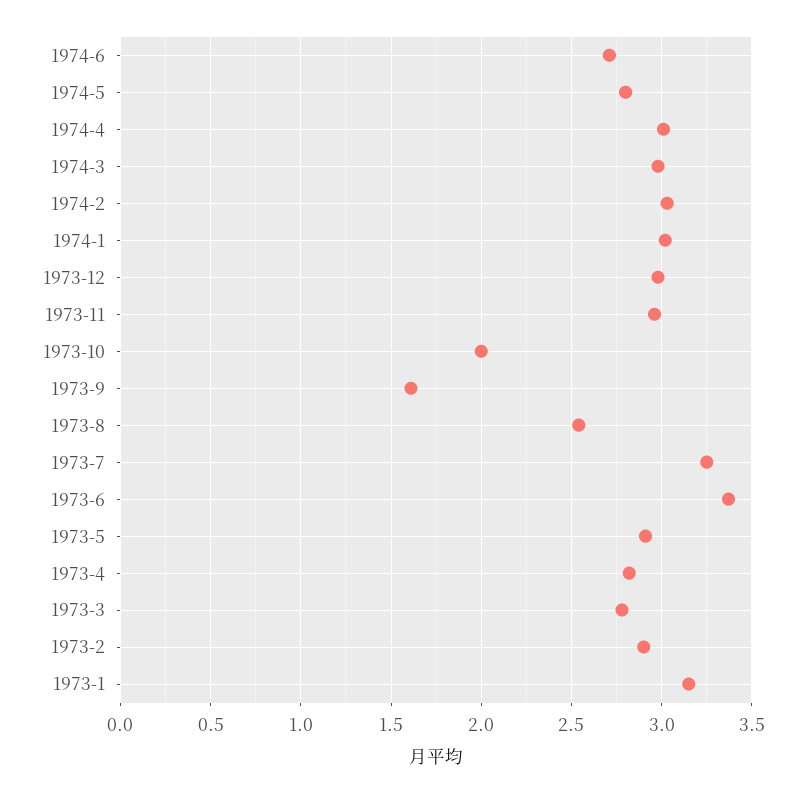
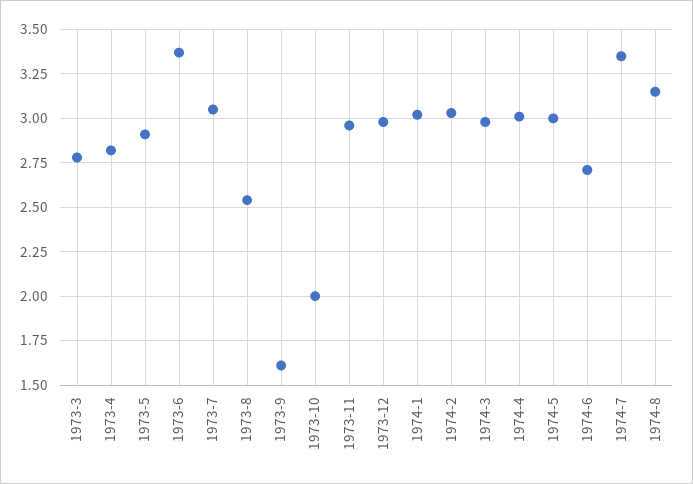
1974-5: 2.8 -> 3
1973-7: 3.25 -> 3.05
1973-2: 2.9 -> none
1973-1: 3.15 -> none
1974-7: none -> 3.35
1974-8: none -> 3.15

